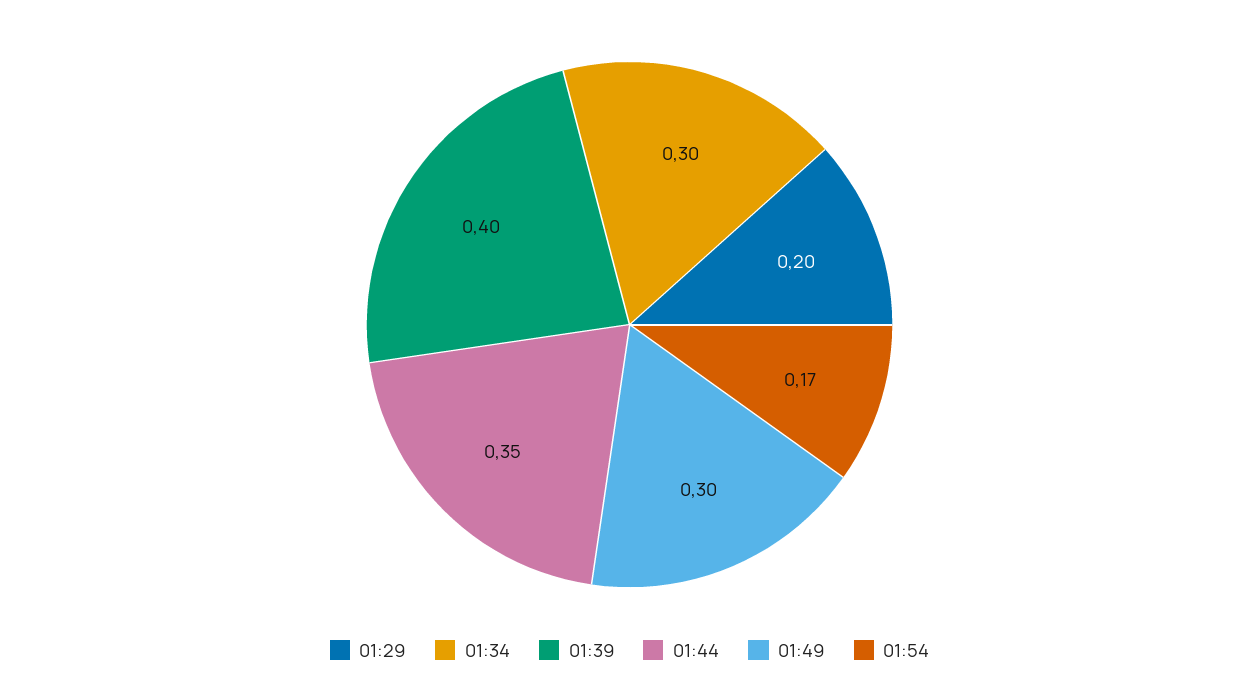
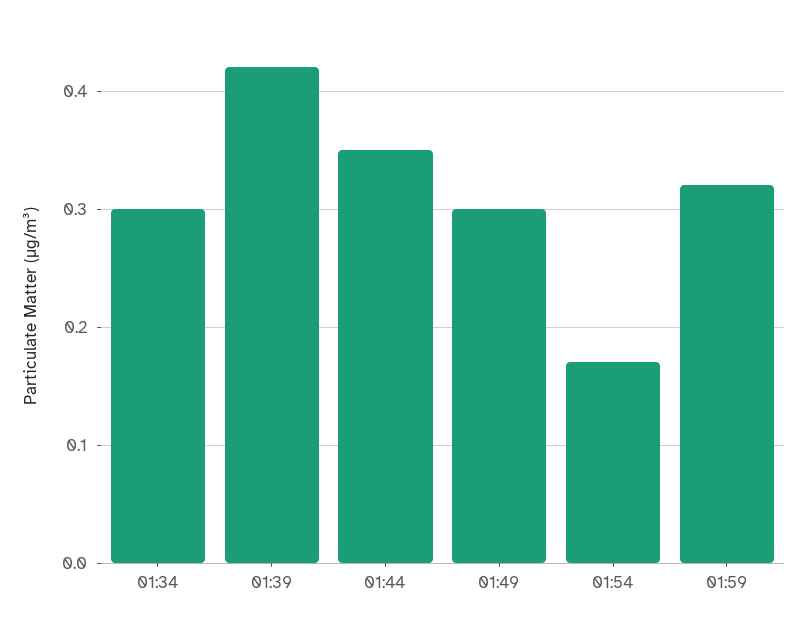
01:29: 0.2 -> none
01:39: 0.4 -> 0.42
01:59: none -> 0.32

